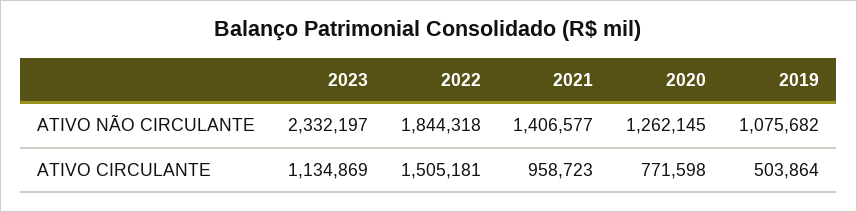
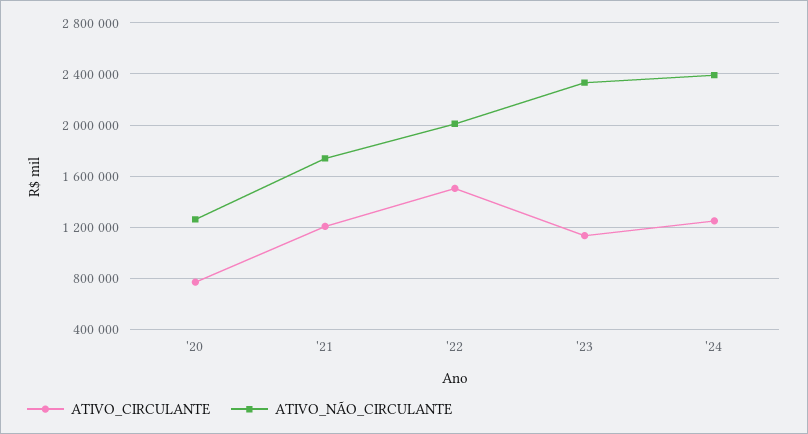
ATIVO NÃO CIRCULANTE, 2022: 1844318 -> 2000000
ATIVO NÃO CIRCULANTE, 2021: 1406577 -> 1750000
ATIVO NÃO CIRCULANTE, 2019: 1075682 -> none
ATIVO CIRCULANTE, 2021: 958723 -> 1200000
ATIVO CIRCULANTE, 2019: 503864 -> none
ATIVO CIRCULANTE, '24: none -> 1250000
ATIVO NÃO CIRCULANTE, '24: none -> 2400000

